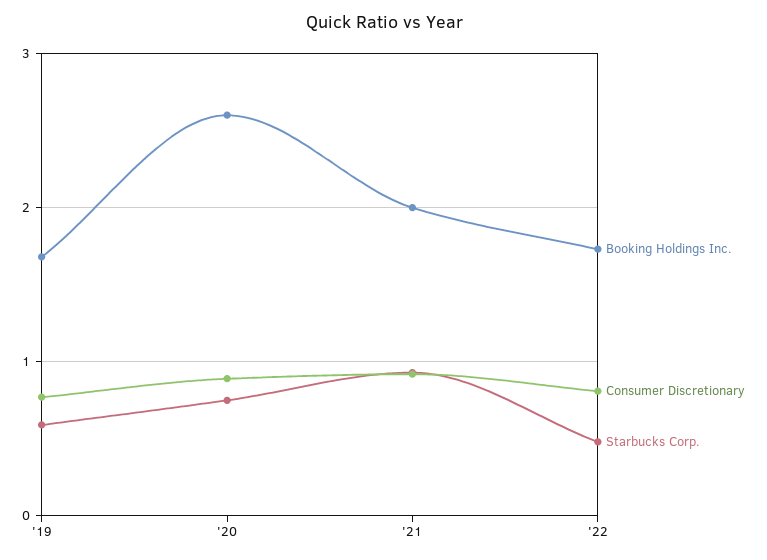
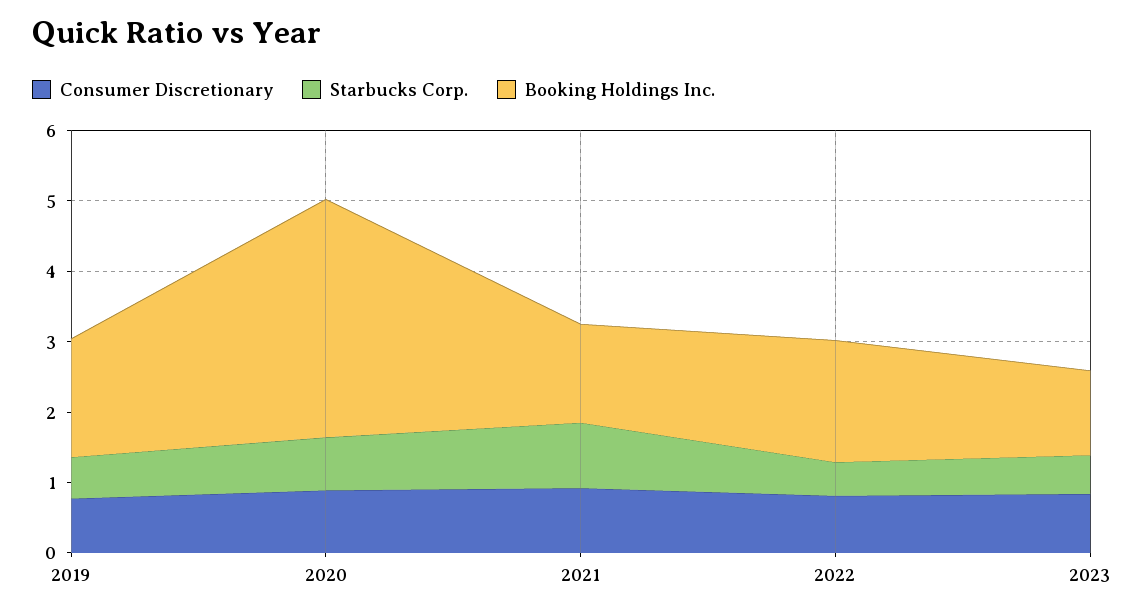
Booking Holdings Inc., '20: 2.6 -> 3.4
Booking Holdings Inc., '21: 2 -> 1.4
Consumer Discretionary, 2023: none -> 0.8
Starbucks Corp., 2023: none -> 0.6
Booking Holdings Inc., 2023: none -> 1.2

